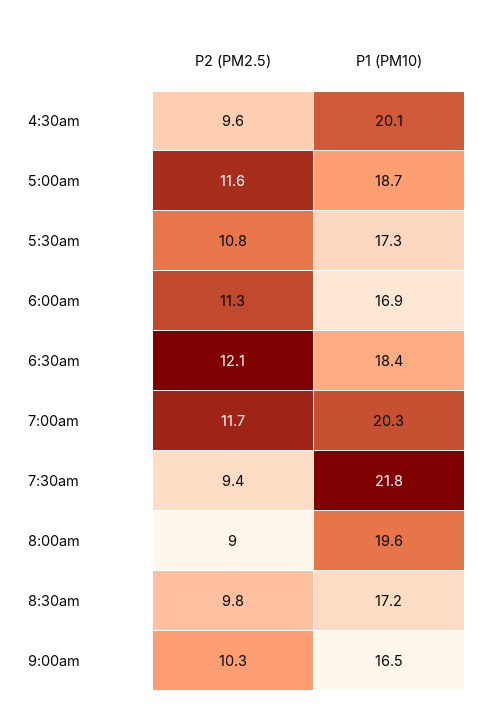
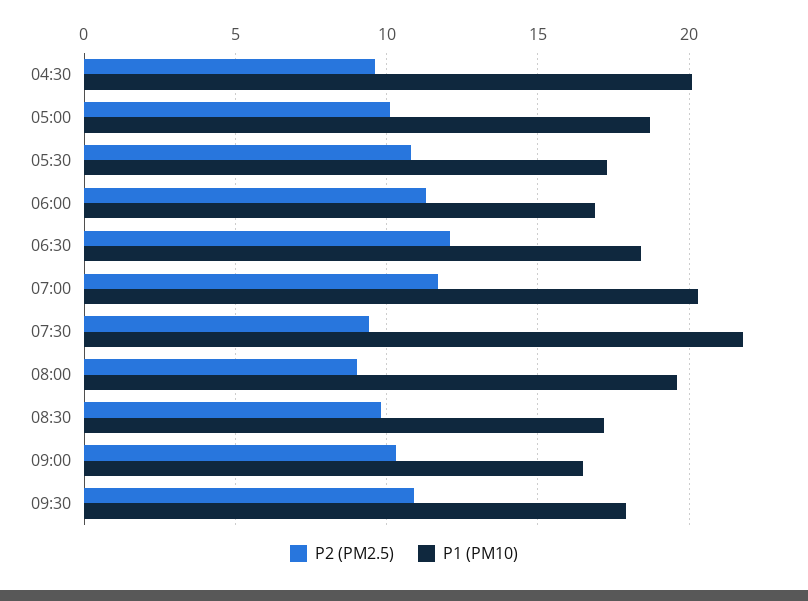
P2 (PM2.5), 5:00am: 11.6 -> 10
P2 (PM2.5), 09:30: none -> 11
P1 (PM10), 09:30: none -> 18

